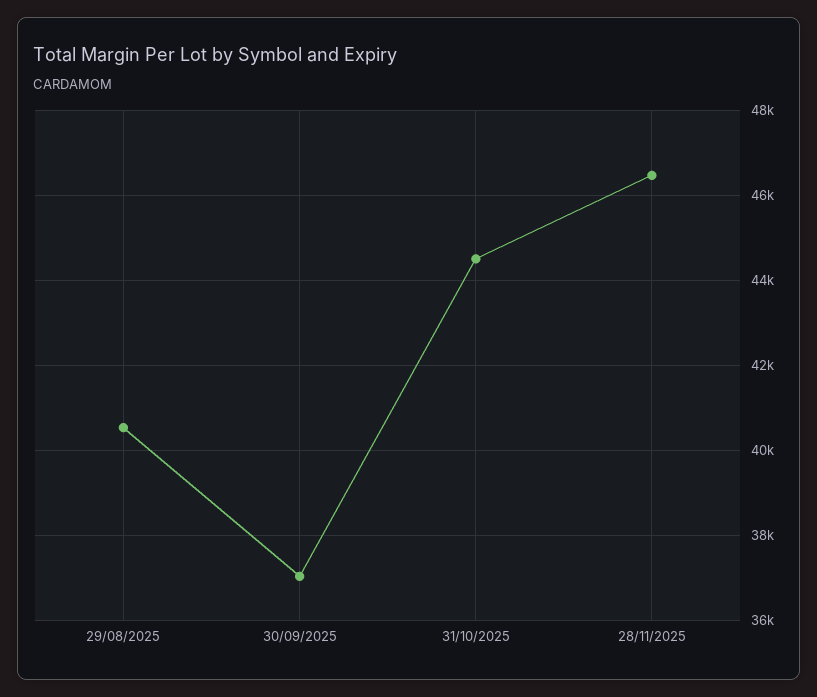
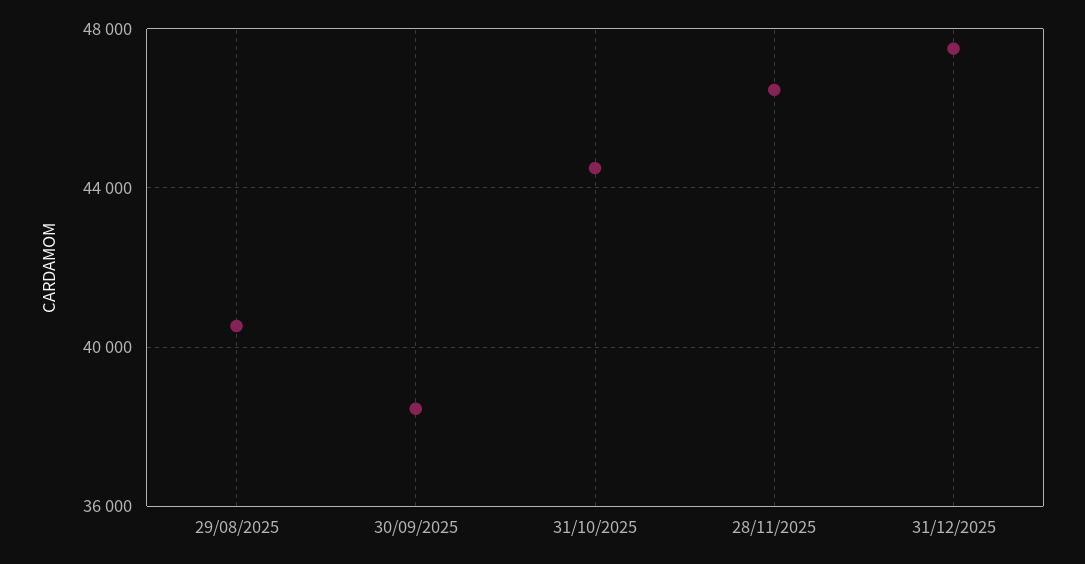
30/09/2025: 37000 -> 38500
31/12/2025: none -> 47500

